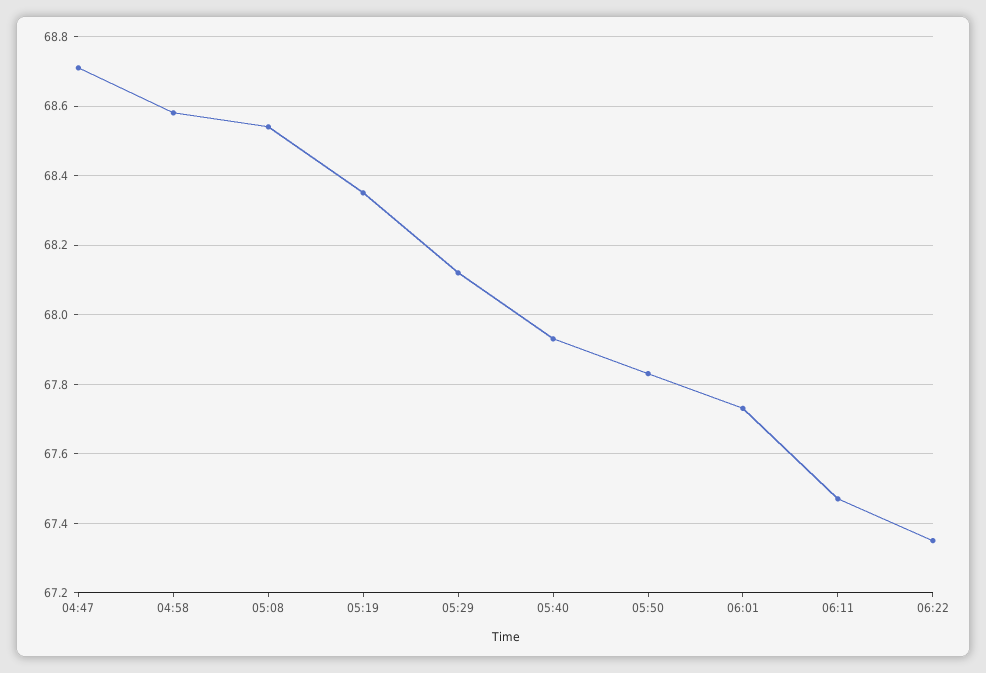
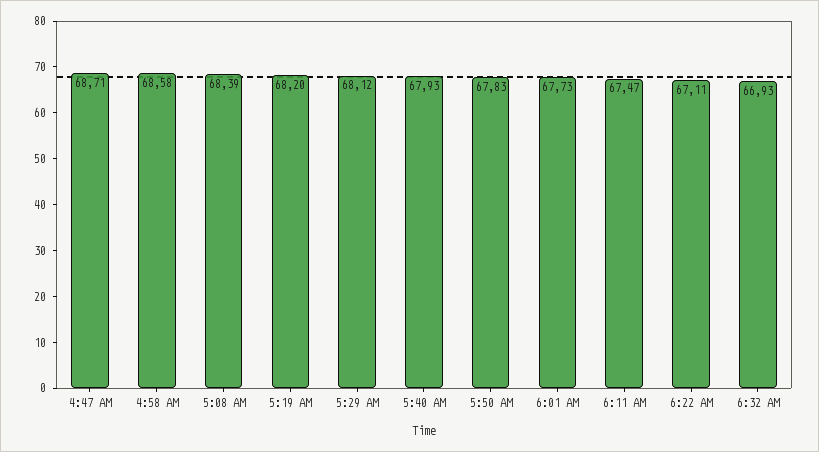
05:08: 68.55 -> 68.39
05:19: 68.35 -> 68.2
06:22: 67.35 -> 67.11
6:32 AM: none -> 66.93

